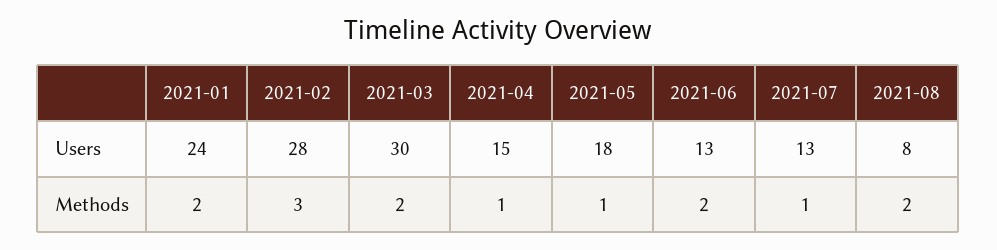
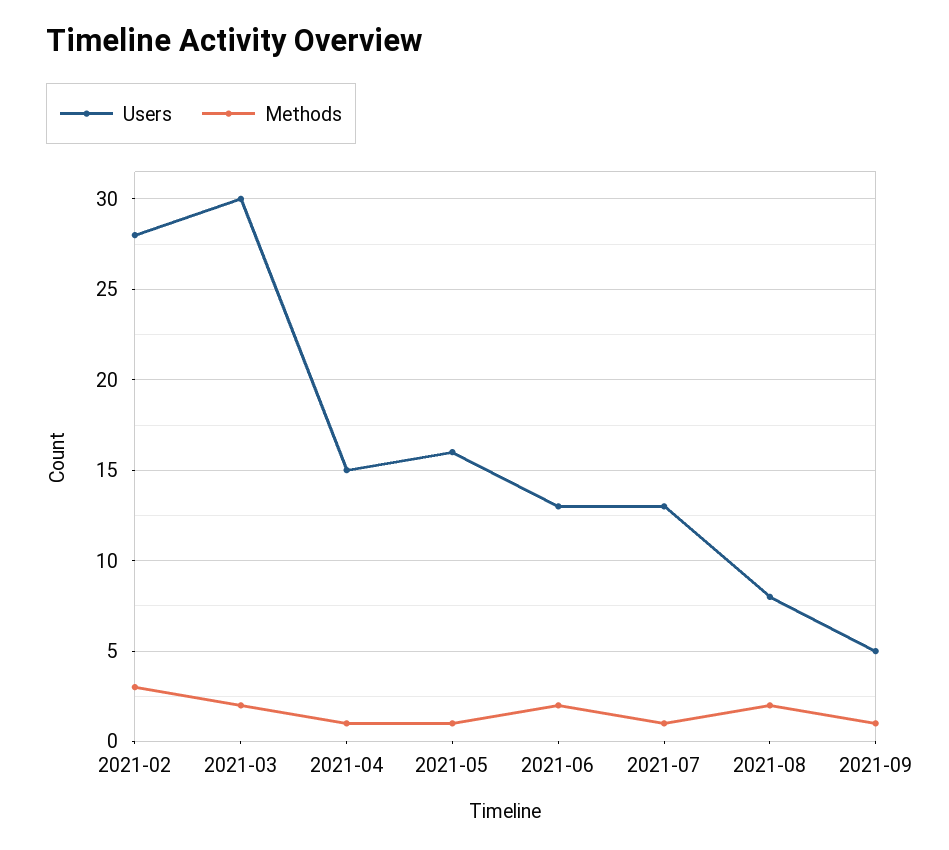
Users, 2021-01: 24 -> none
Users, 2021-05: 18 -> 16
Methods, 2021-01: 2 -> none
Users, 2021-09: none -> 5
Methods, 2021-09: none -> 1

